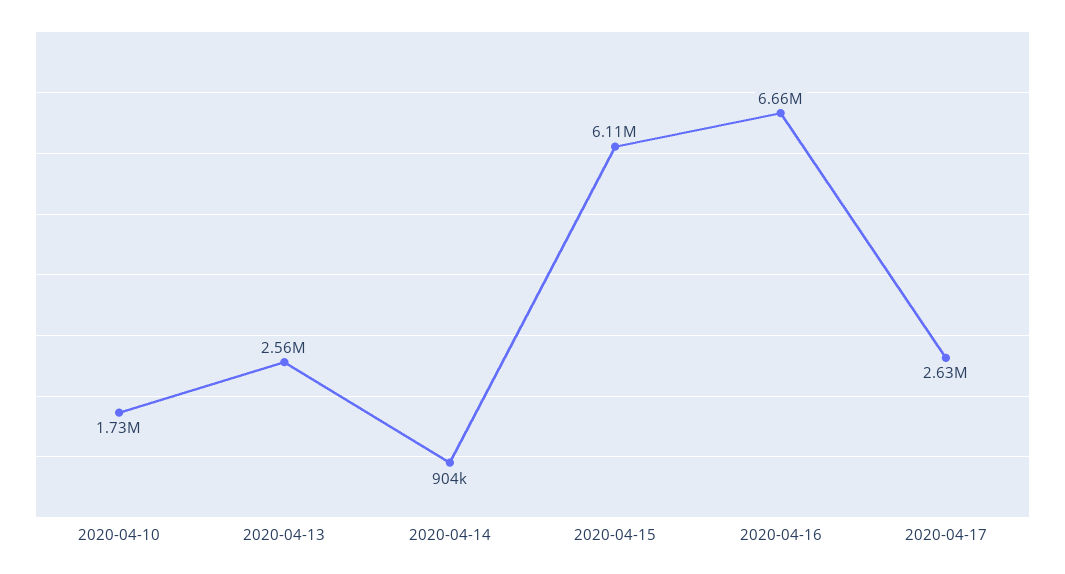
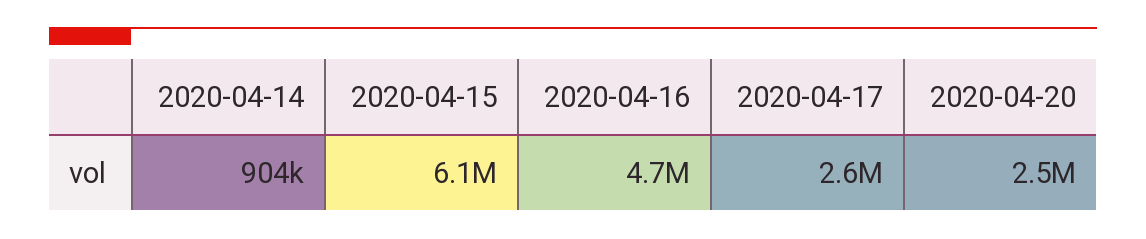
2020-04-10: 1730000 -> none
2020-04-13: 2560000 -> none
2020-04-16: 6660000 -> 4700000
2020-04-20: none -> 2500000

